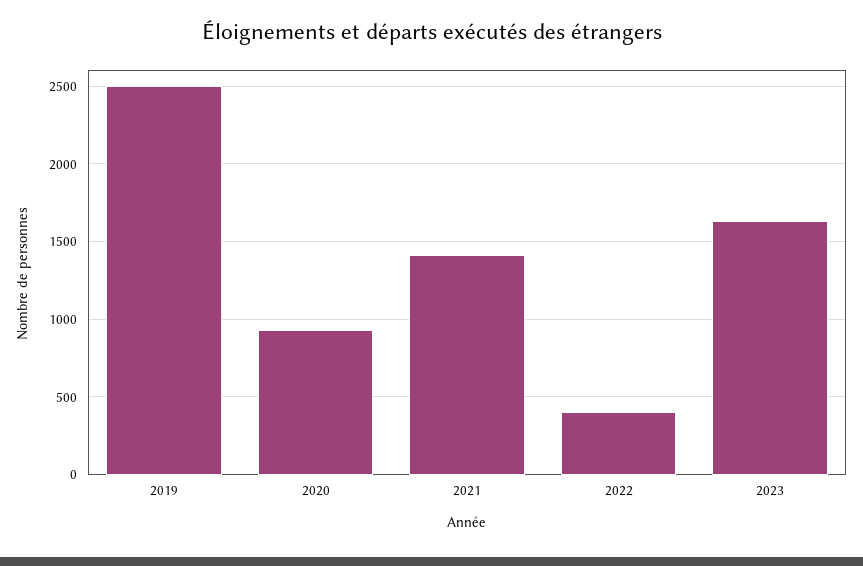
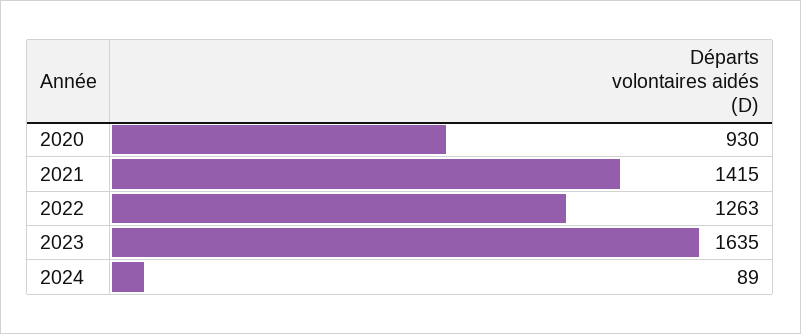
2019: 2500 -> none
2022: 400 -> 1263
2024: none -> 89

